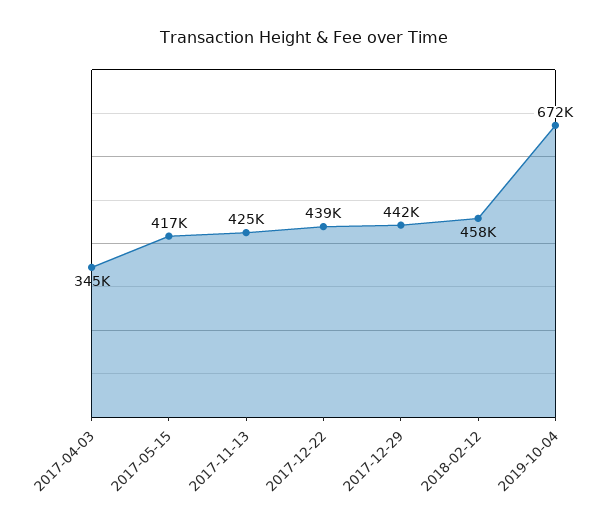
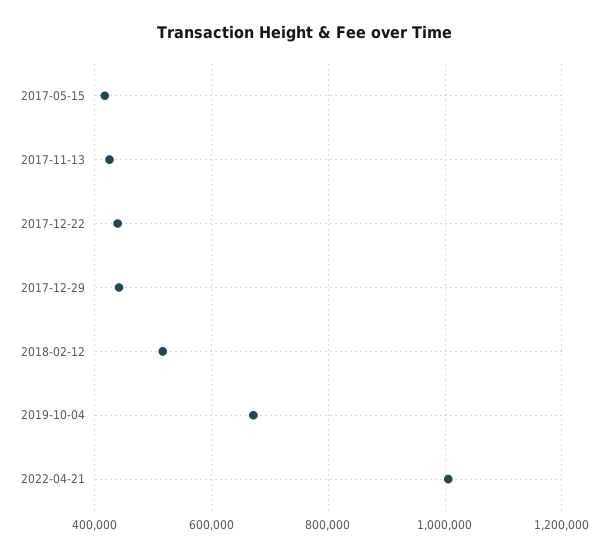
2017-04-03: 345000 -> none
2018-02-12: 458000 -> 520000
2022-04-21: none -> 1000000

